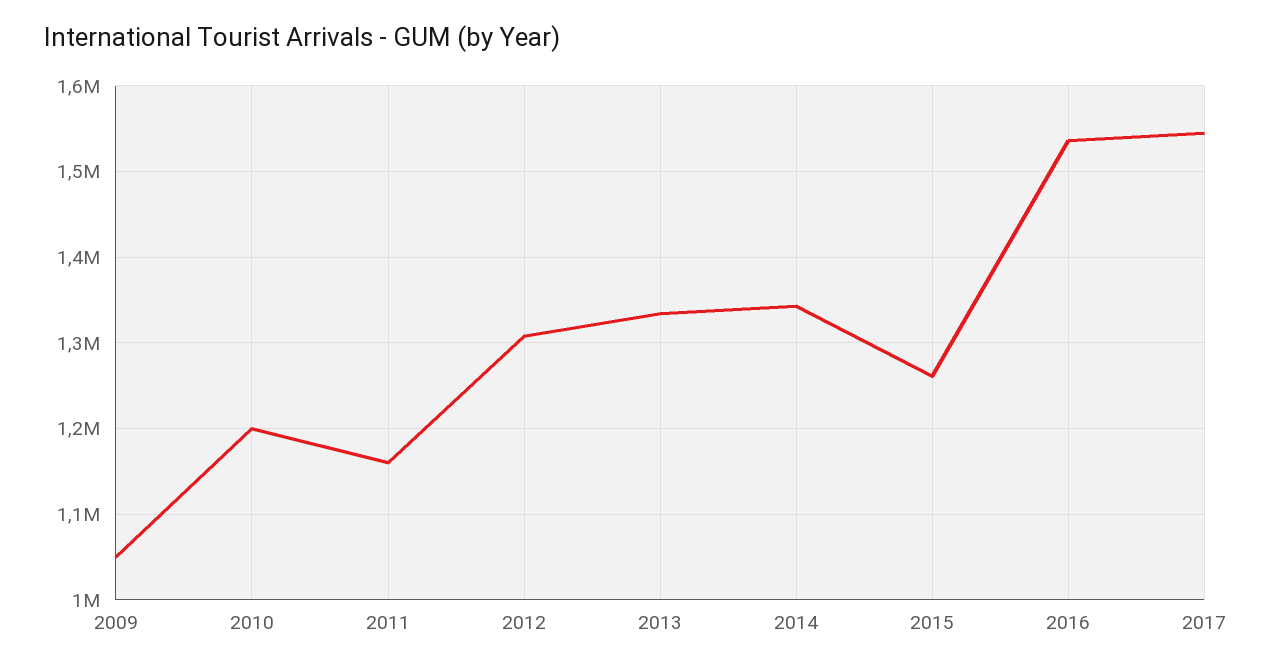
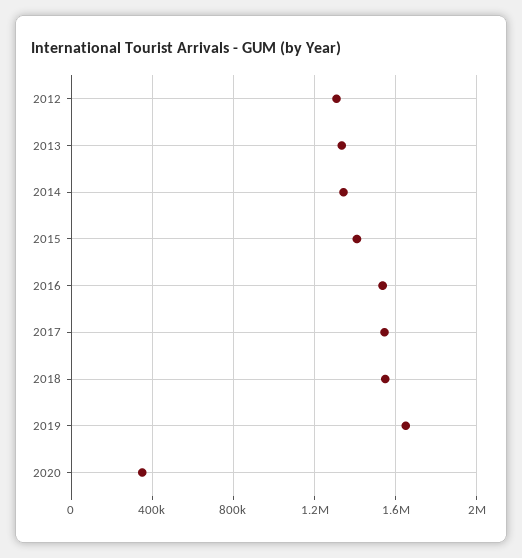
2009: 1050000 -> none
2010: 1200000 -> none
2011: 1160000 -> none
2015: 1260000 -> 1400000
2018: none -> 1550000
2019: none -> 1650000
2020: none -> 350000

